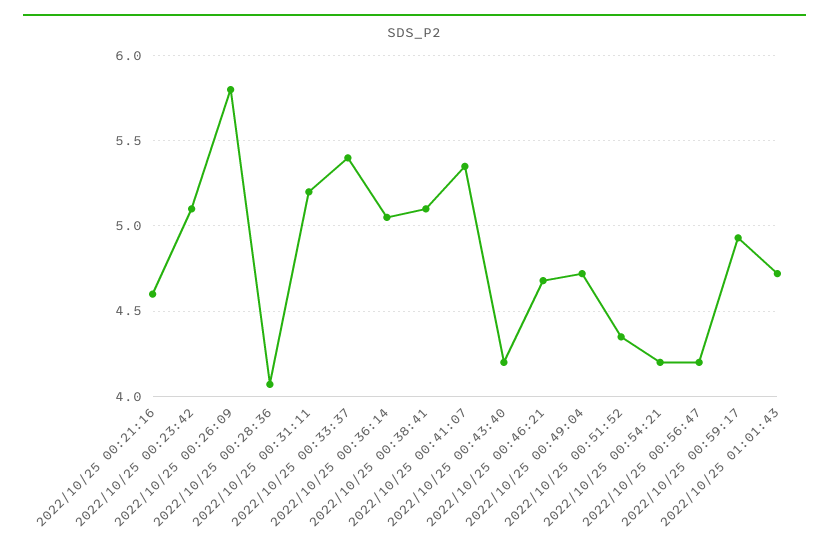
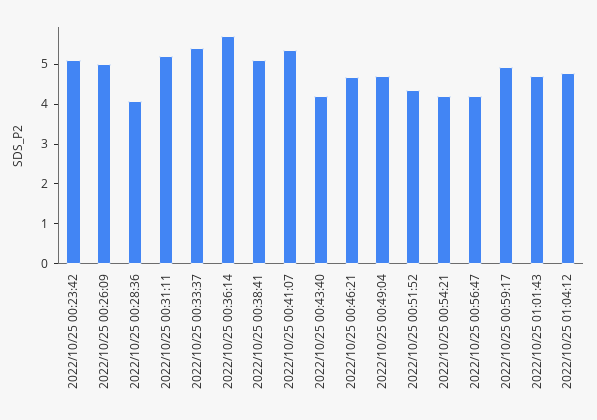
2022/10/25 00:21:16: 4.6 -> none
2022/10/25 00:26:09: 5.8 -> 5
2022/10/25 00:36:14: 5.05 -> 5.75
2022/10/25 01:04:12: none -> 4.75

